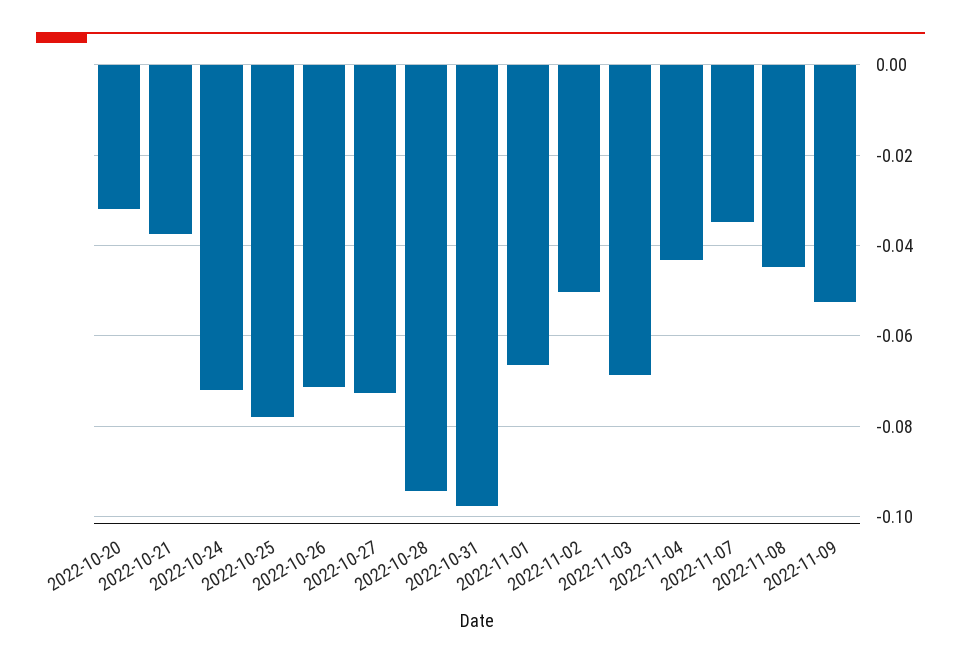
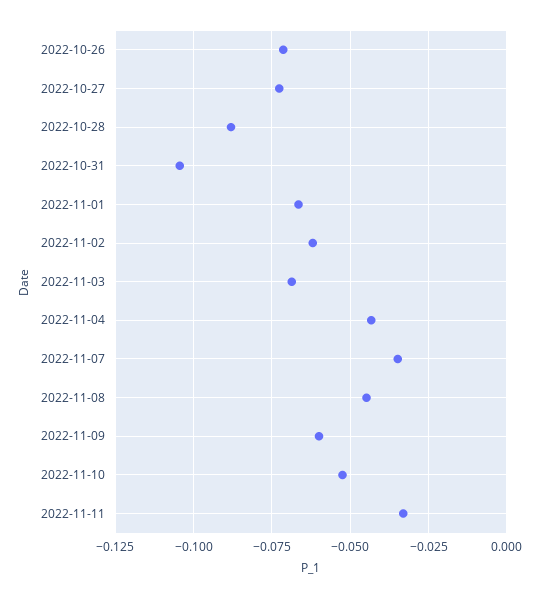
2022-10-20: -0.032 -> none
2022-10-21: -0.038 -> none
2022-10-24: -0.072 -> none
2022-10-25: -0.078 -> none
2022-10-28: -0.094 -> -0.0875
2022-10-31: -0.098 -> -0.105
2022-11-02: -0.05 -> -0.0625
2022-11-09: -0.052 -> -0.06
2022-11-10: none -> -0.0525
2022-11-11: none -> -0.0325

